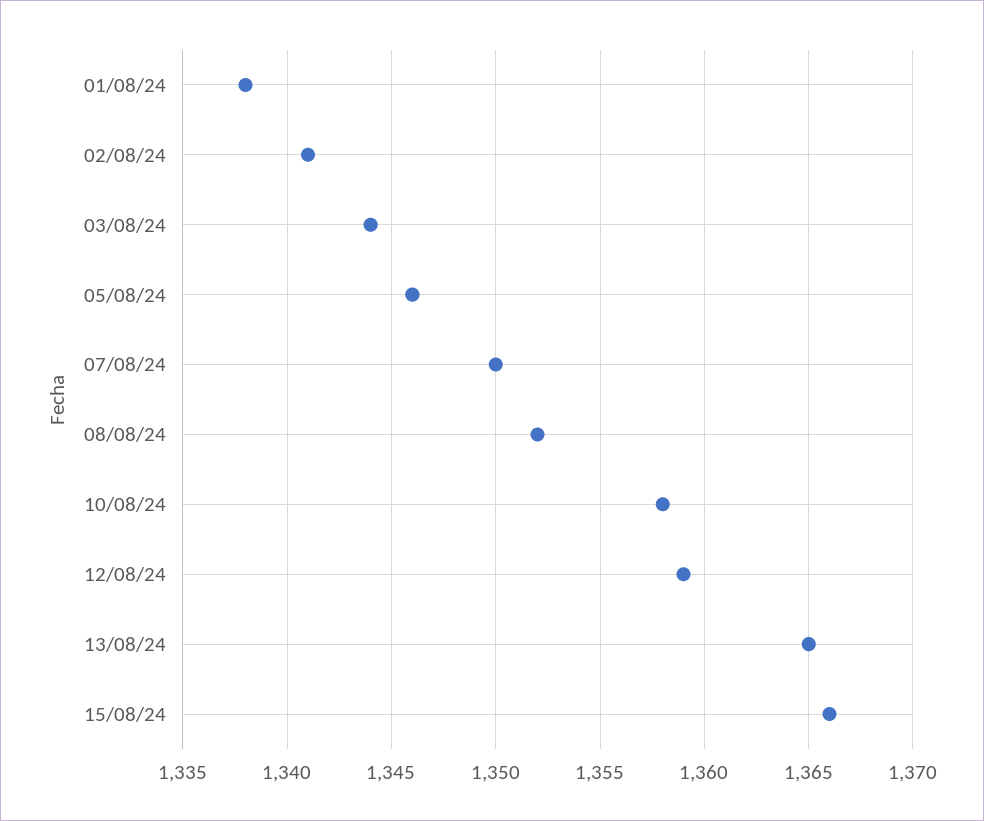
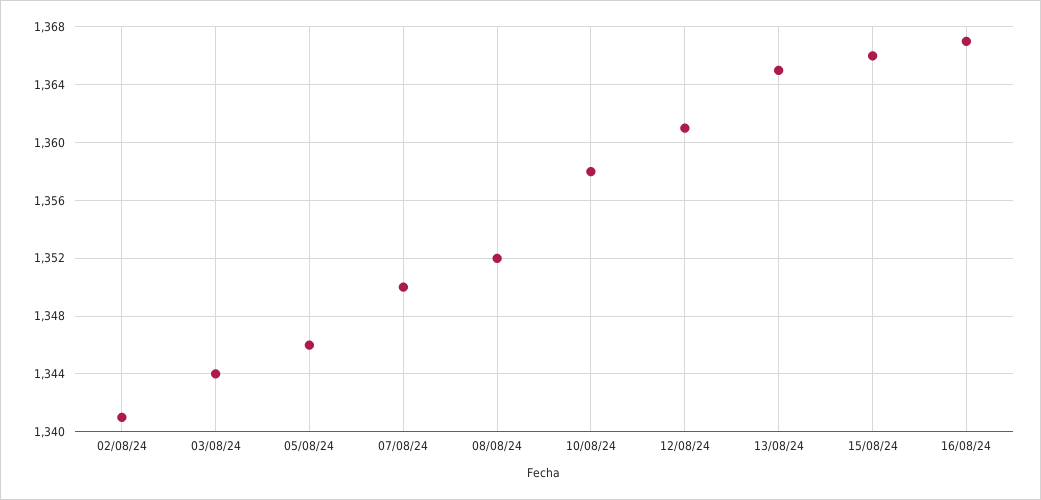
01/08/24: 1338 -> none
12/08/24: 1359 -> 1361
16/08/24: none -> 1367

